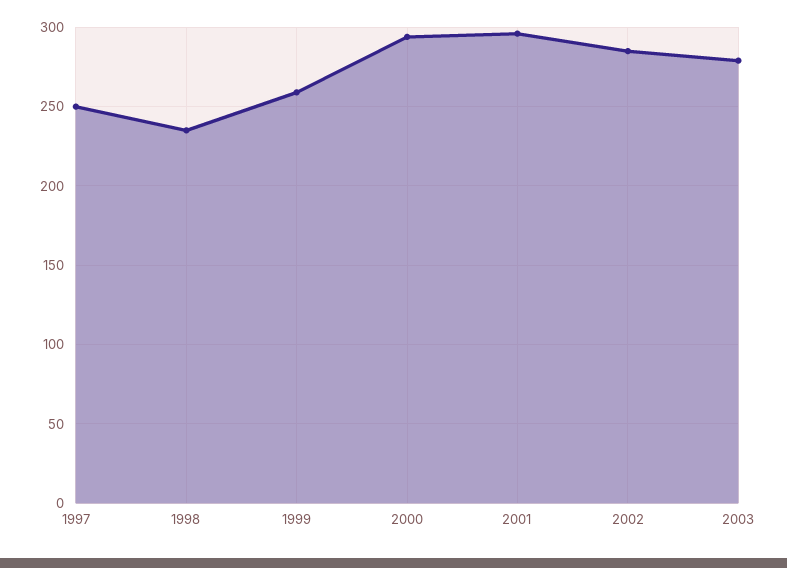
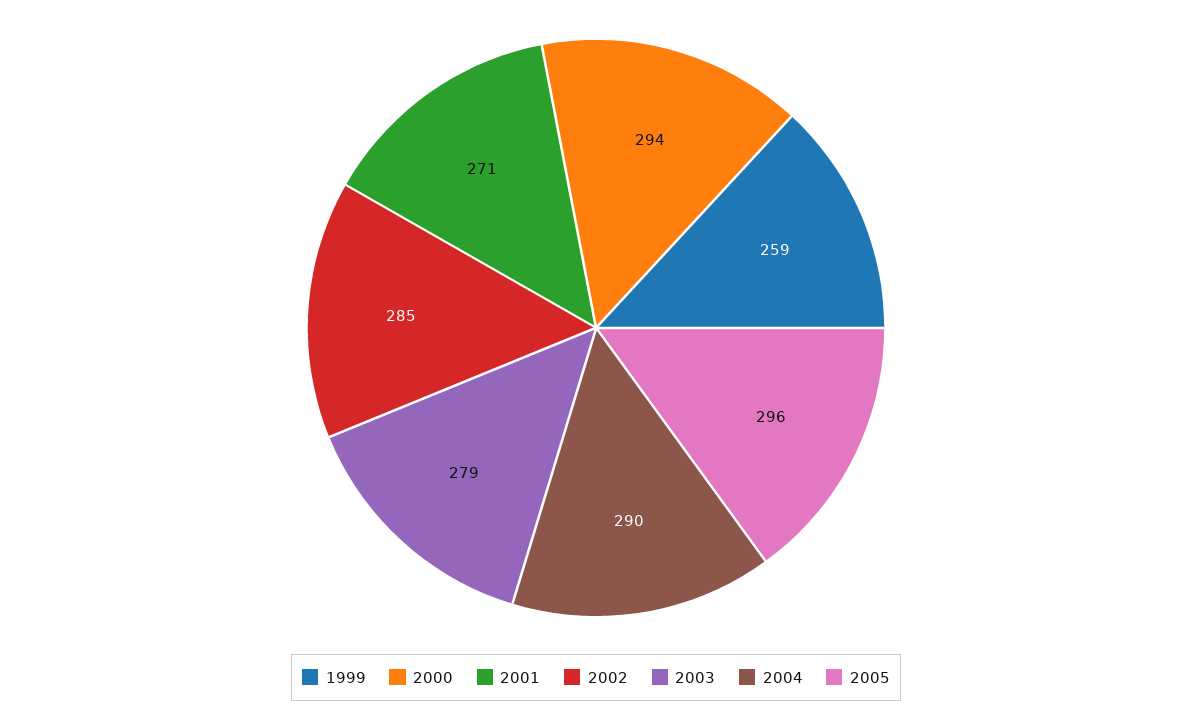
1997: 250 -> none
1998: 235 -> none
2001: 295 -> 271
2004: none -> 290
2005: none -> 296

